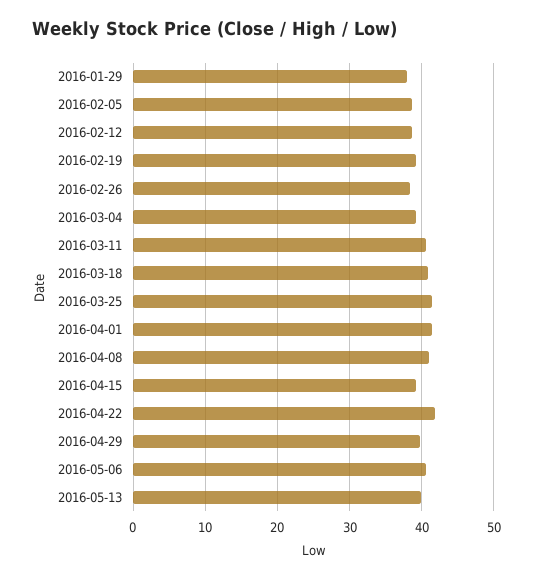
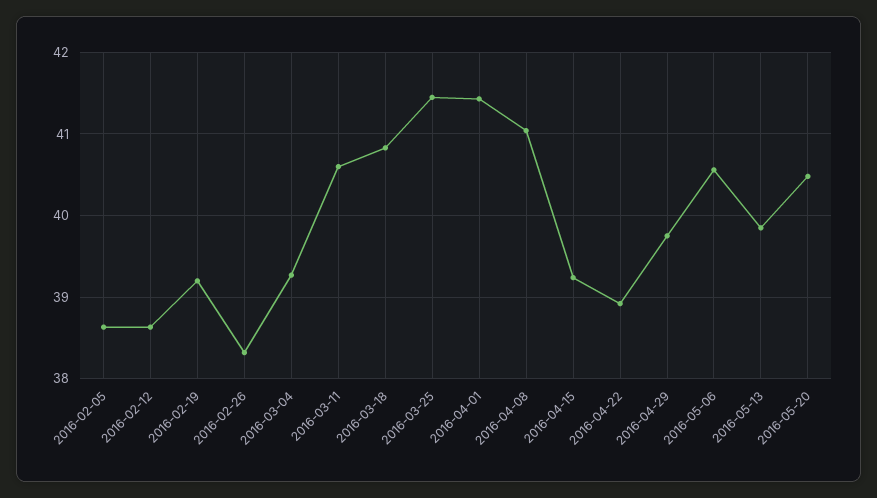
2016-01-29: 38 -> none
2016-04-22: 42 -> 38.9
2016-05-20: none -> 40.5

